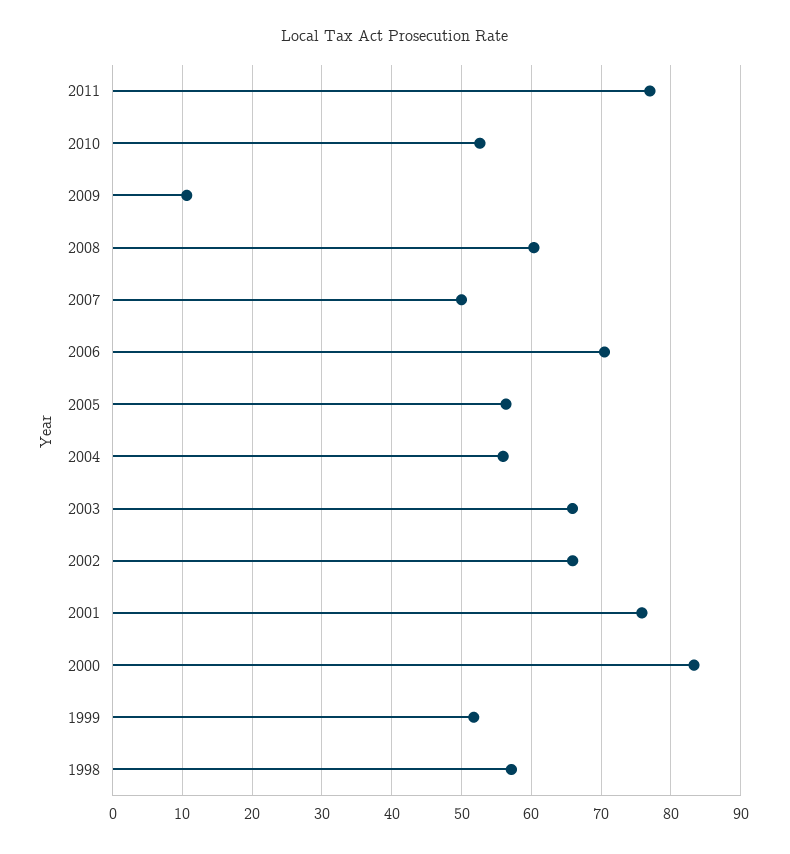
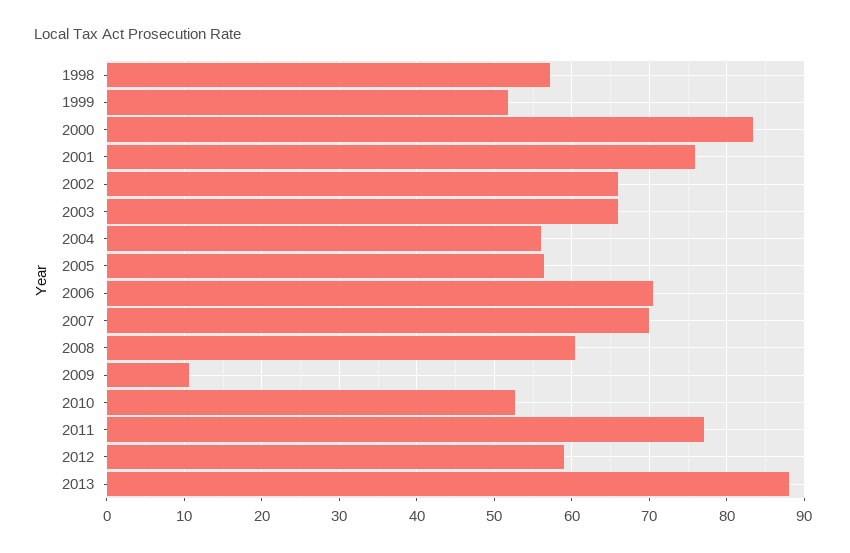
2007: 50 -> 70
2012: none -> 59
2013: none -> 88

